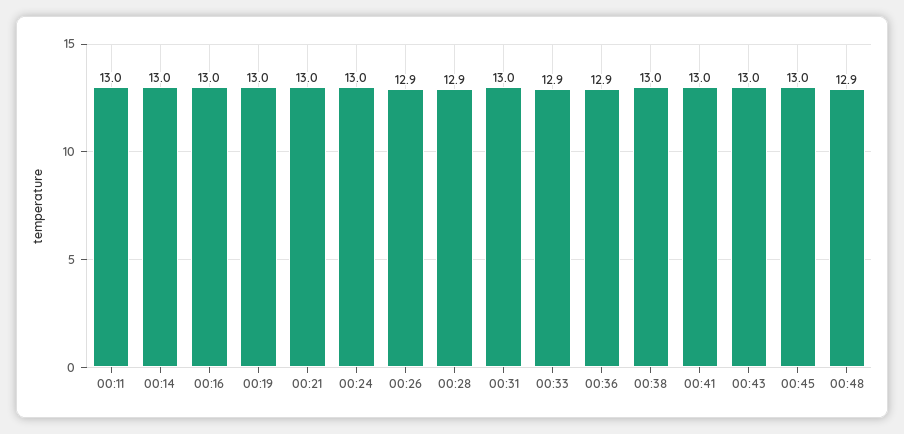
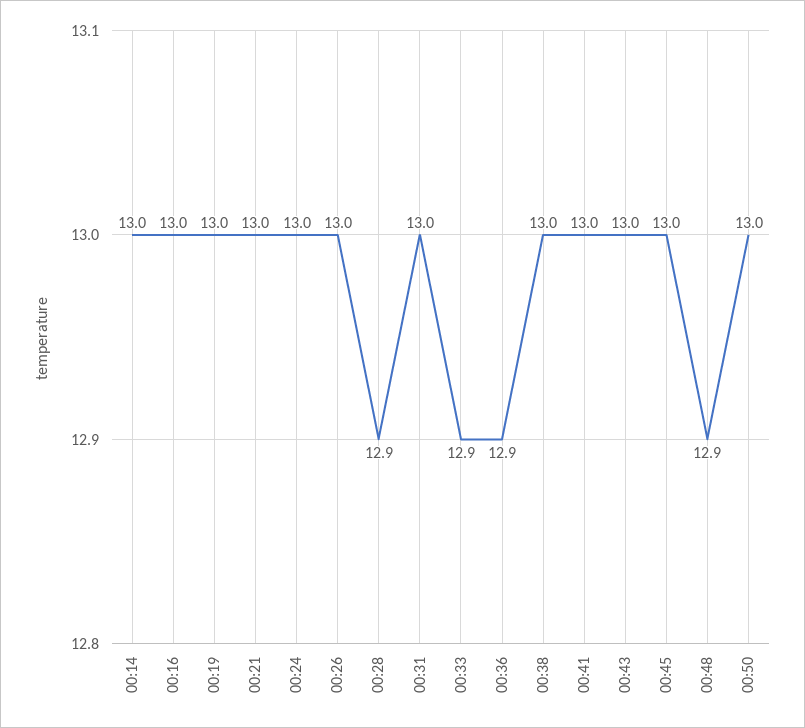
00:11: 13 -> none
00:26: 12.9 -> 13
00:50: none -> 13

